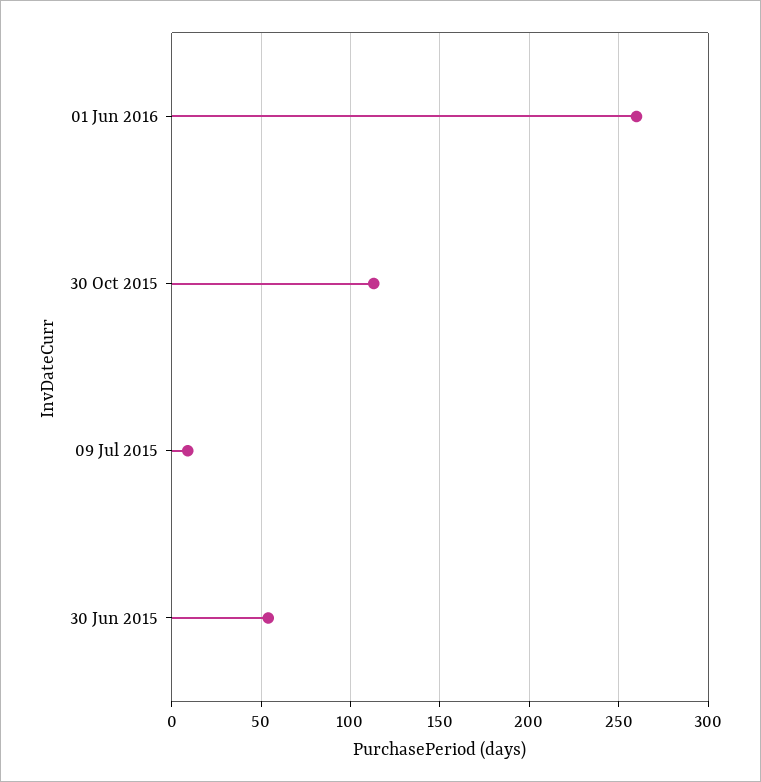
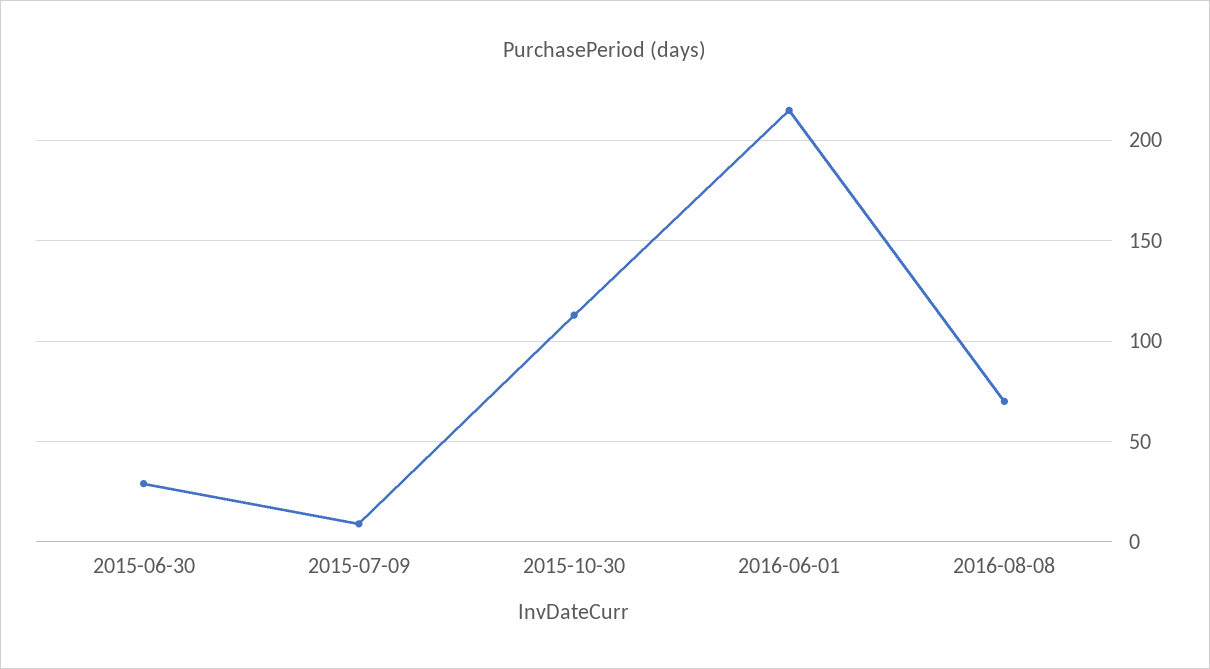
01 Jun 2016: 260 -> 215
30 Jun 2015: 55 -> 30
2016-08-08: none -> 70

